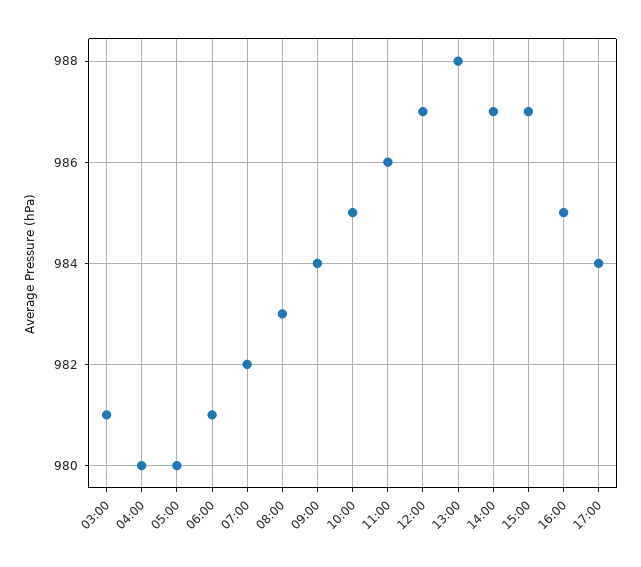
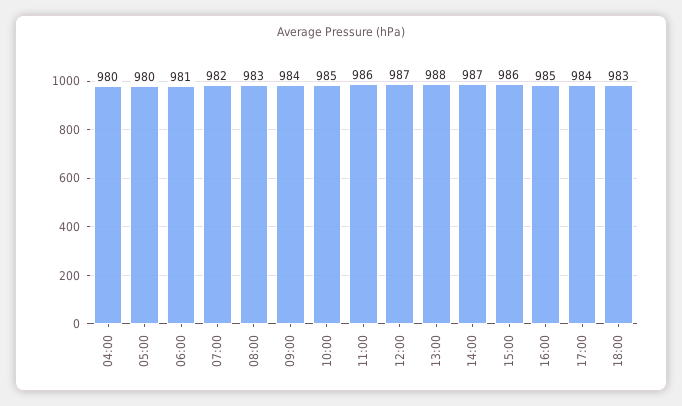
03:00: 981 -> none
15:00: 987 -> 986
18:00: none -> 983

